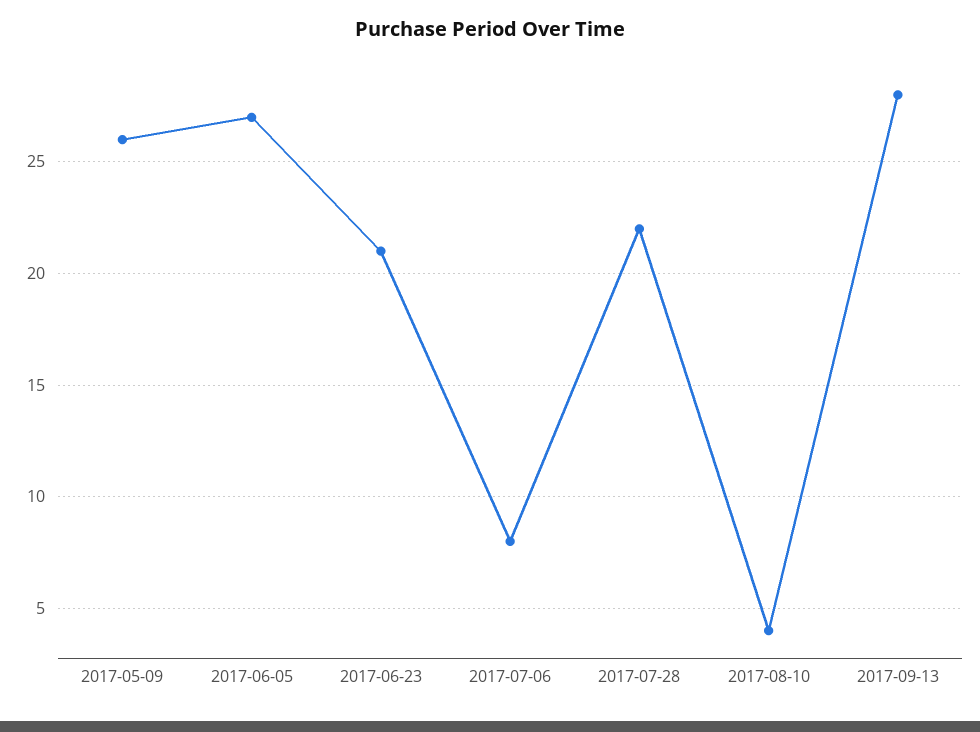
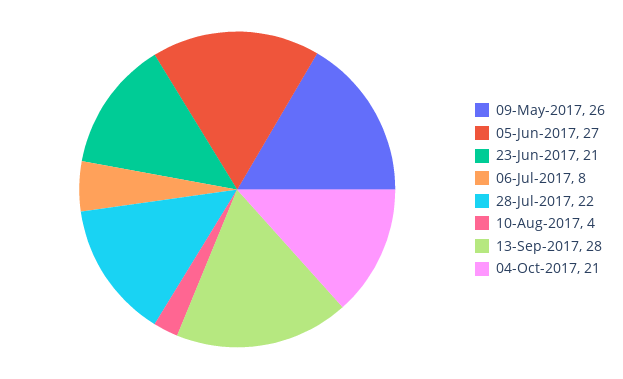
04-Oct-2017: none -> 21

